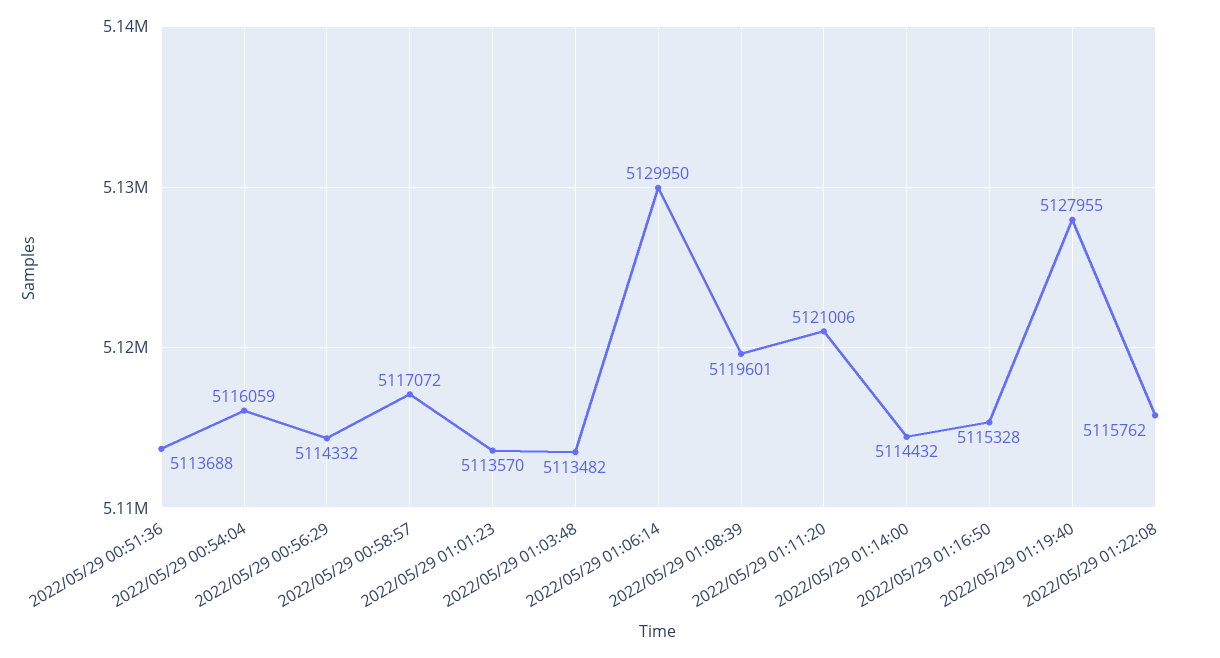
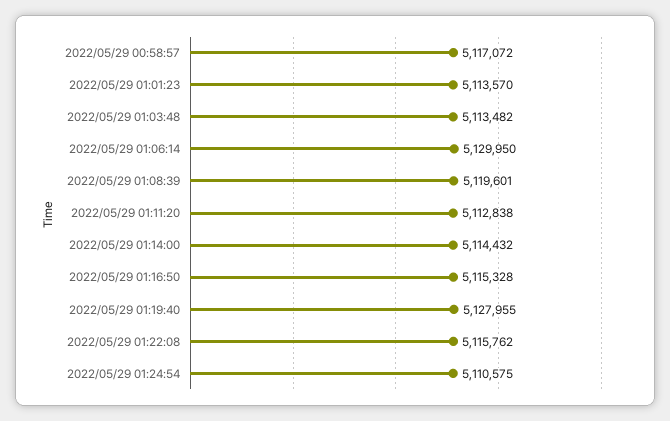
2022/05/29 00:51:36: 5113688 -> none
2022/05/29 00:54:04: 5116059 -> none
2022/05/29 00:56:29: 5114332 -> none
2022/05/29 01:11:20: 5121006 -> 5112838
2022/05/29 01:24:54: none -> 5110575

